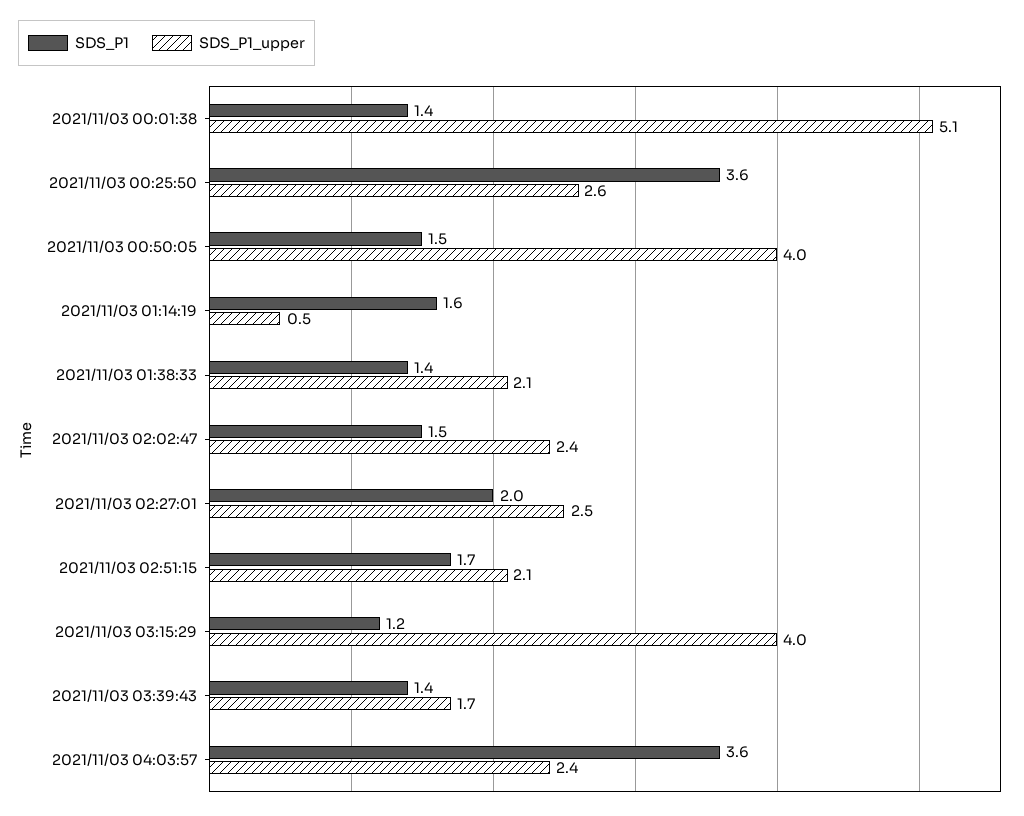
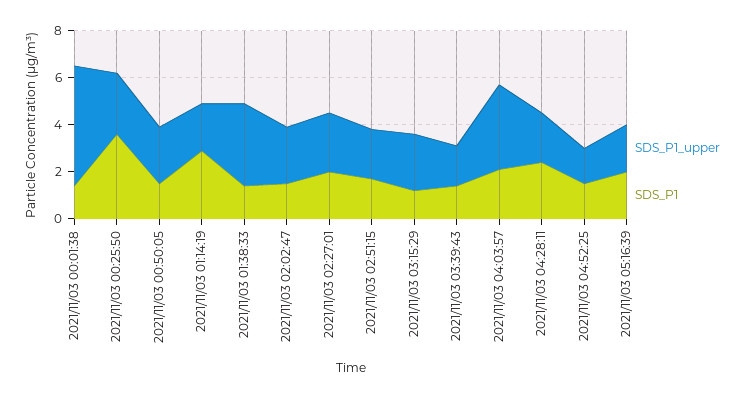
SDS_P1_upper, 2021/11/03 00:50:05: 4 -> 2.5
SDS_P1, 2021/11/03 01:14:19: 1.6 -> 3
SDS_P1_upper, 2021/11/03 01:14:19: 0.5 -> 2
SDS_P1_upper, 2021/11/03 01:38:33: 2.1 -> 3.5
SDS_P1_upper, 2021/11/03 03:15:29: 4 -> 2.5
SDS_P1, 2021/11/03 04:03:57: 3.6 -> 2
SDS_P1_upper, 2021/11/03 04:03:57: 2.4 -> 3.5
SDS_P1_upper, 2021/11/03 04:28:11: none -> 2
SDS_P1, 2021/11/03 04:28:11: none -> 2.5
SDS_P1_upper, 2021/11/03 04:52:25: none -> 1.5
SDS_P1, 2021/11/03 04:52:25: none -> 1.5
SDS_P1_upper, 2021/11/03 05:16:39: none -> 2
SDS_P1, 2021/11/03 05:16:39: none -> 2

